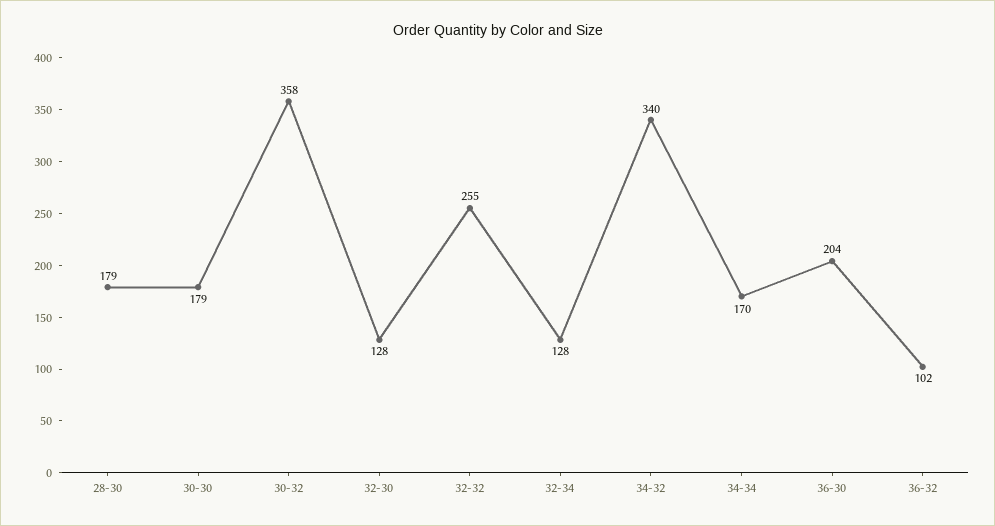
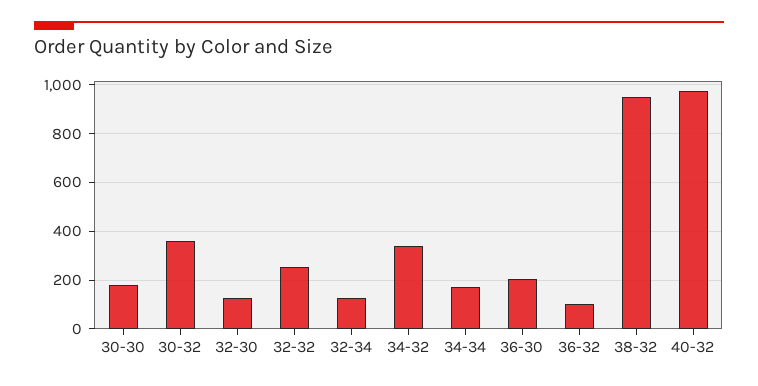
28-30: 179 -> none
38-32: none -> 950
40-32: none -> 975

